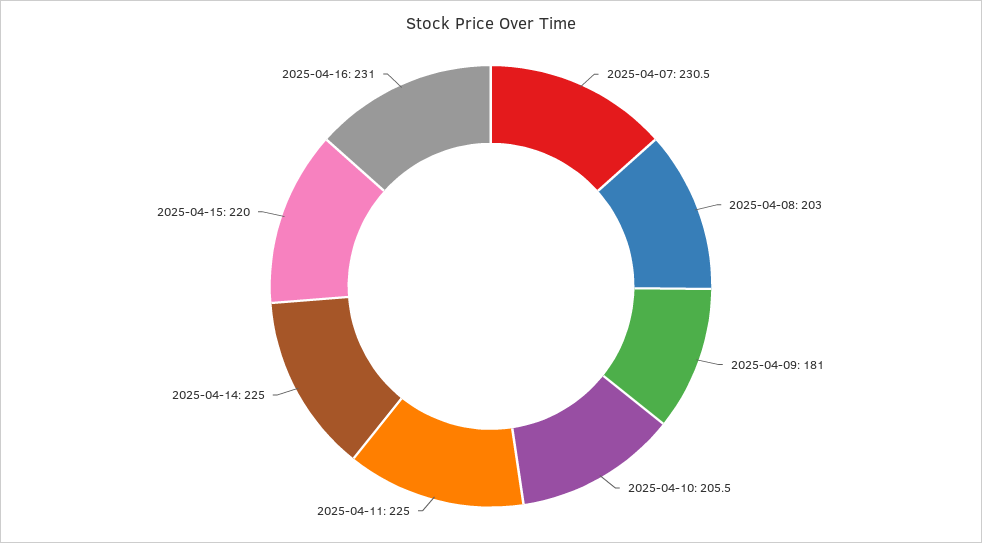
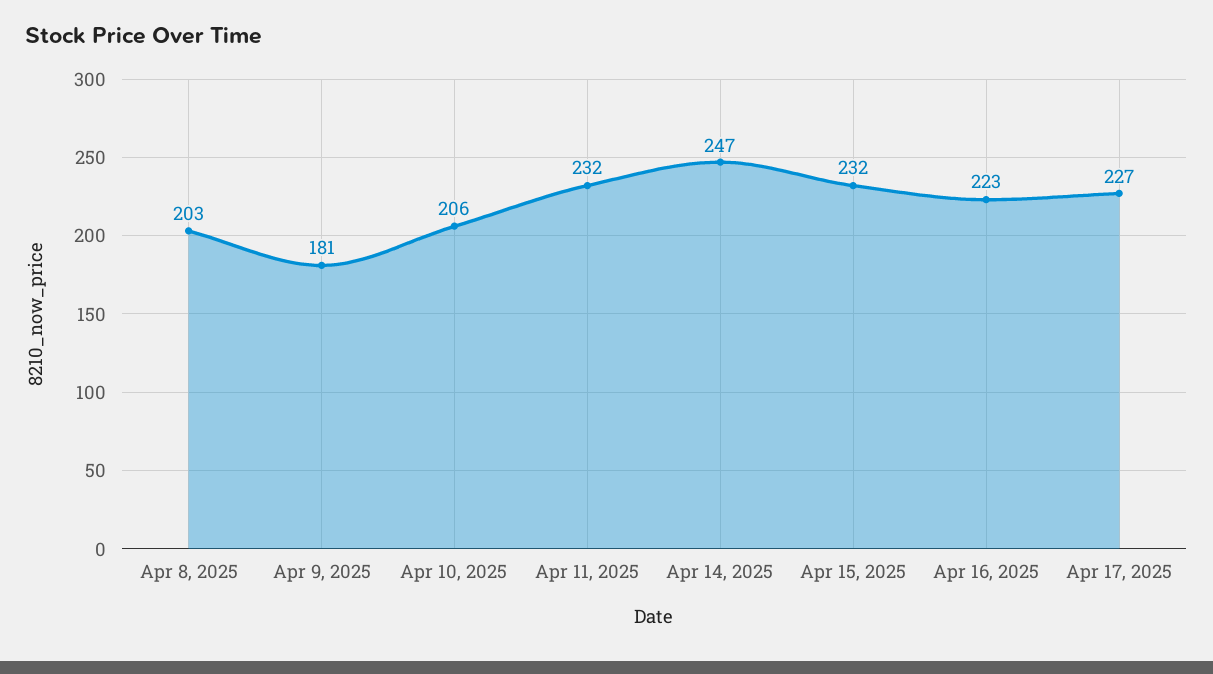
2025-04-07: 230.5 -> none
2025-04-11: 225 -> 232
2025-04-14: 225 -> 247
2025-04-15: 220 -> 232
2025-04-16: 231 -> 223
Apr 17, 2025: none -> 227

